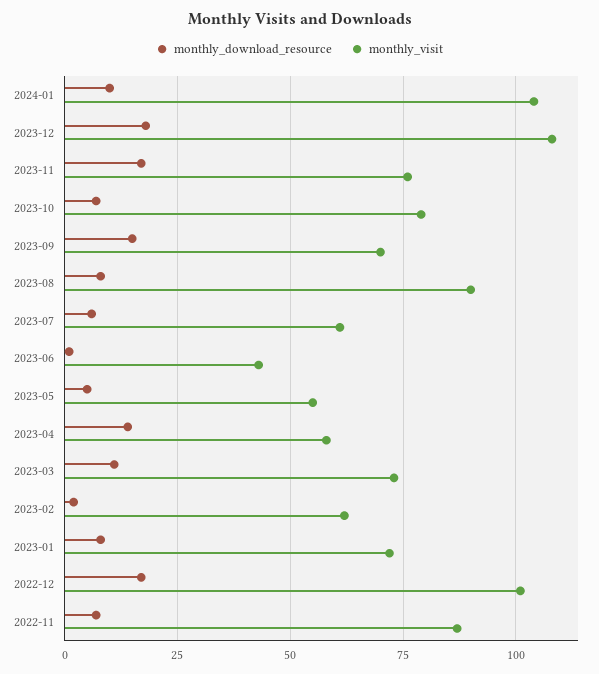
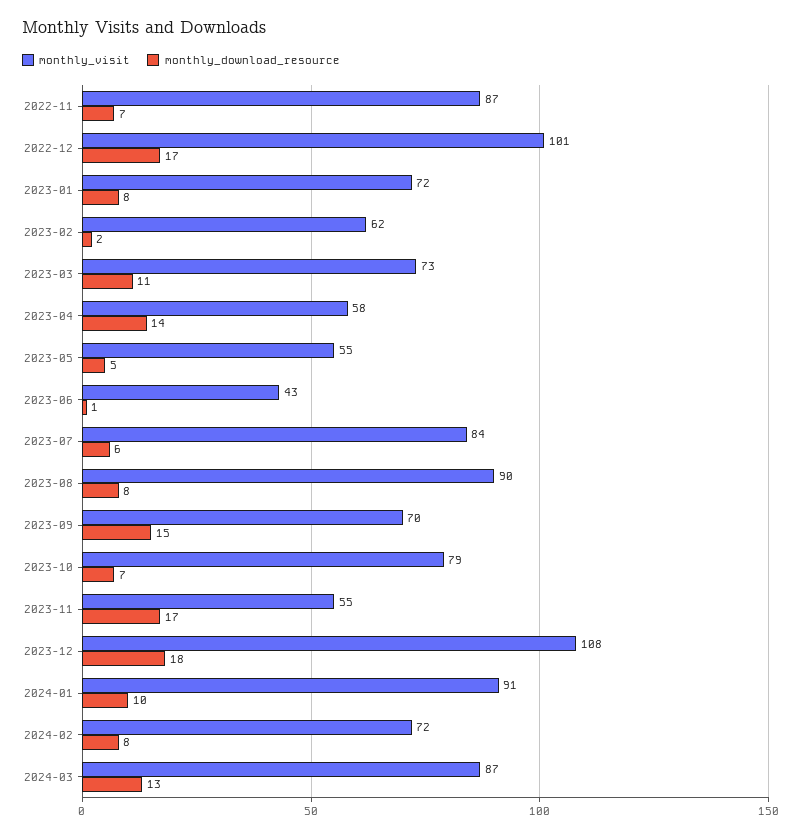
monthly_visit, 2024-01: 105 -> 91
monthly_visit, 2023-11: 75 -> 55
monthly_visit, 2023-07: 60 -> 84
monthly_visit, 2024-02: none -> 72
monthly_download_resource, 2024-02: none -> 8
monthly_visit, 2024-03: none -> 87
monthly_download_resource, 2024-03: none -> 13

